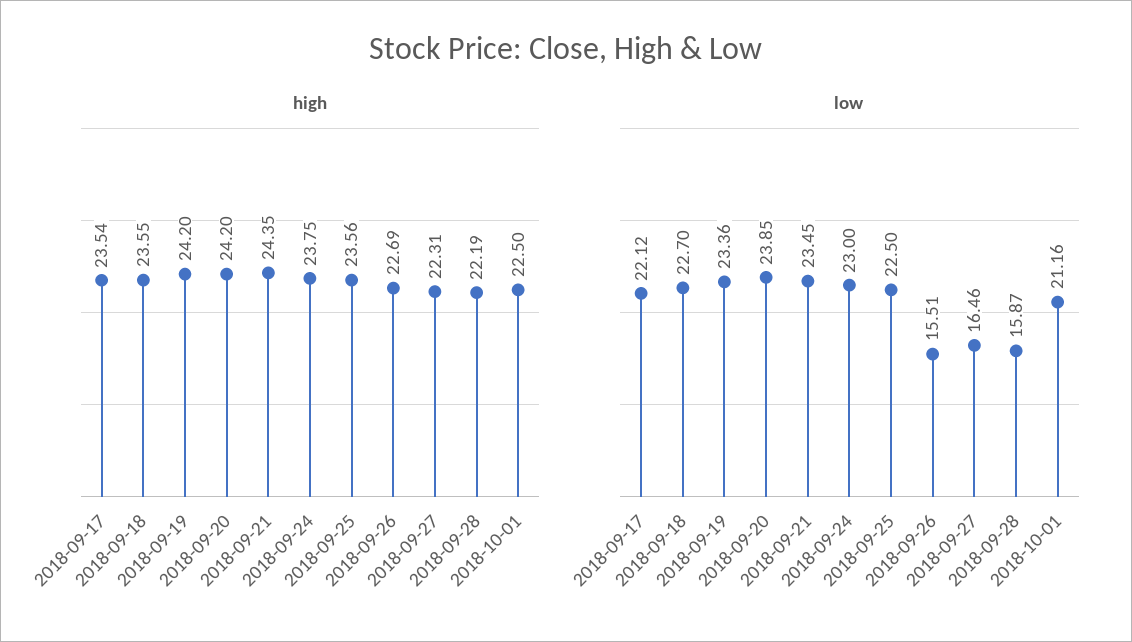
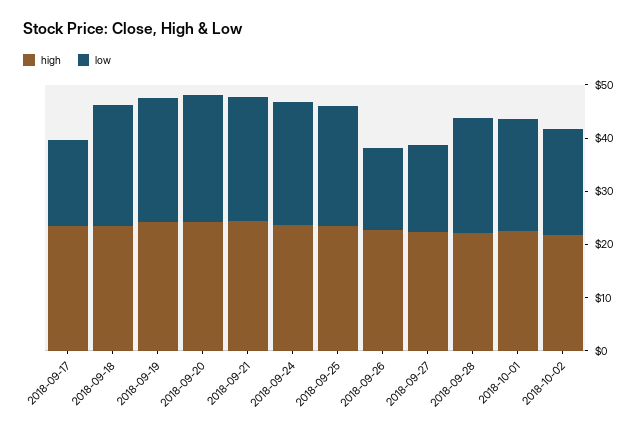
low, 2018-09-17: 22.12 -> 16
low, 2018-09-28: 15.87 -> 22
high, 2018-10-02: none -> 22
low, 2018-10-02: none -> 20

